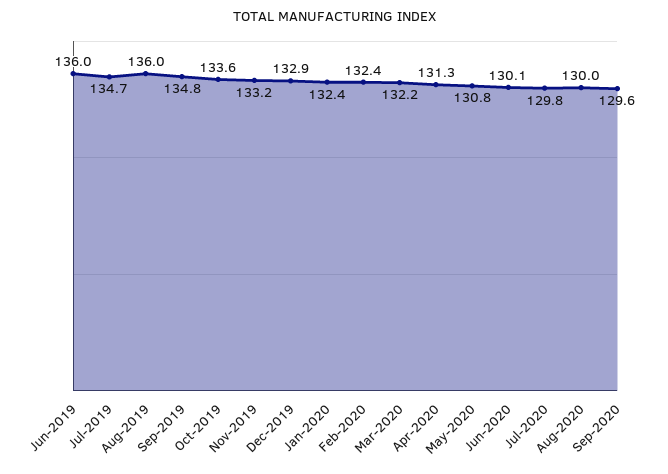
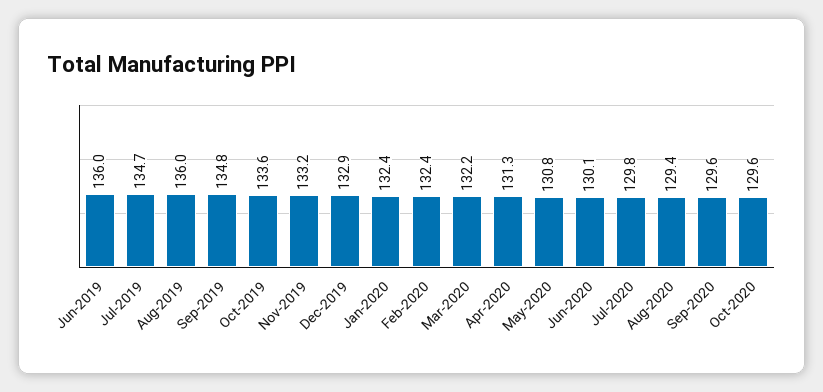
Aug-2020: 130 -> 129.4
Oct-2020: none -> 129.6

